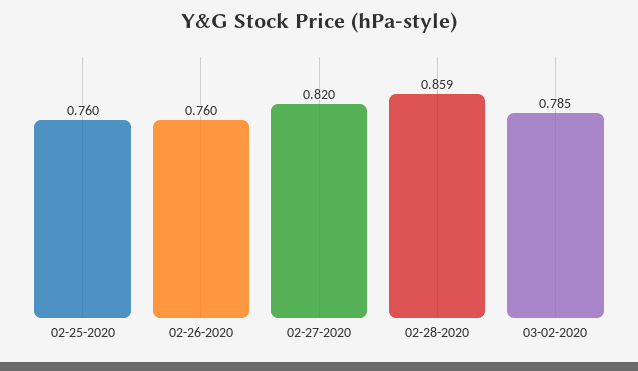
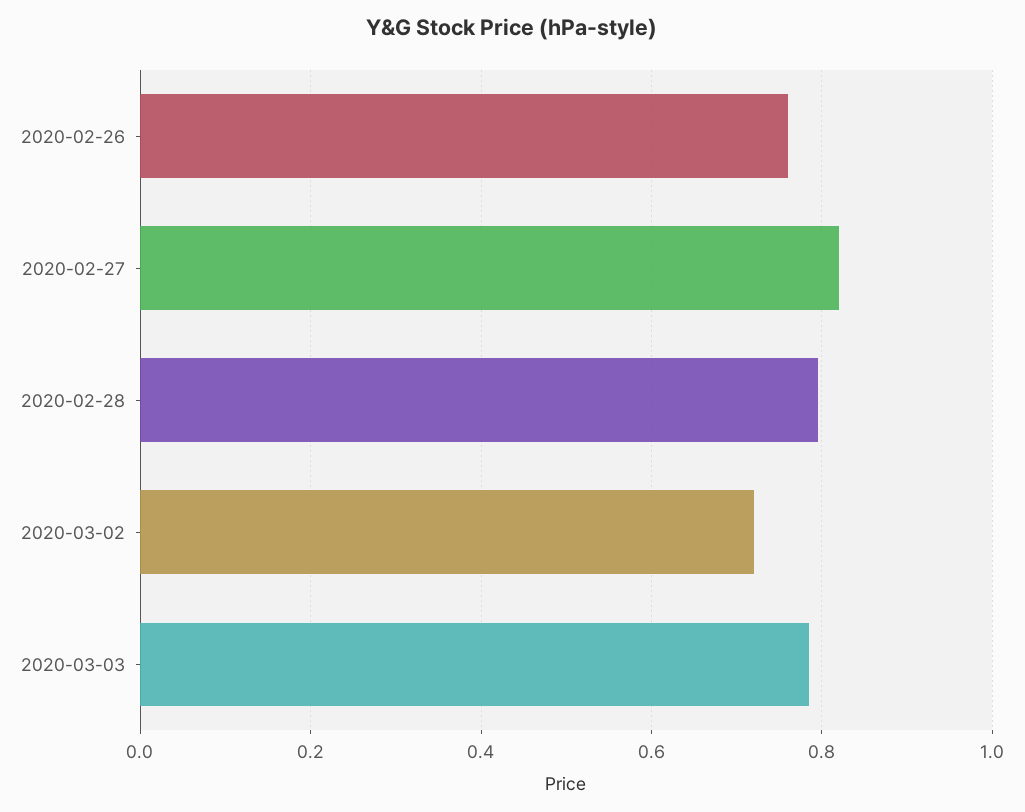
02-25-2020: 0.76 -> none
02-28-2020: 0.859 -> 0.8
03-02-2020: 0.785 -> 0.72
2020-03-03: none -> 0.78

